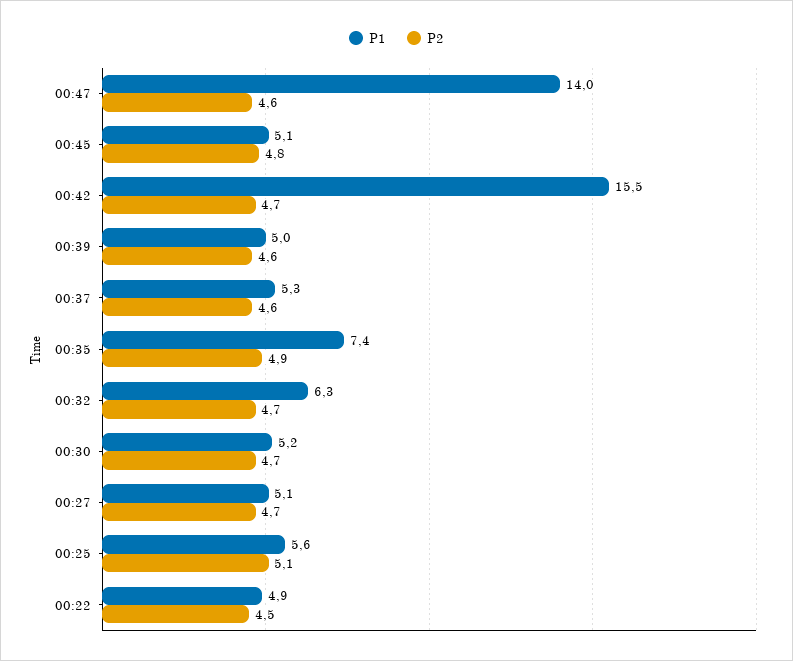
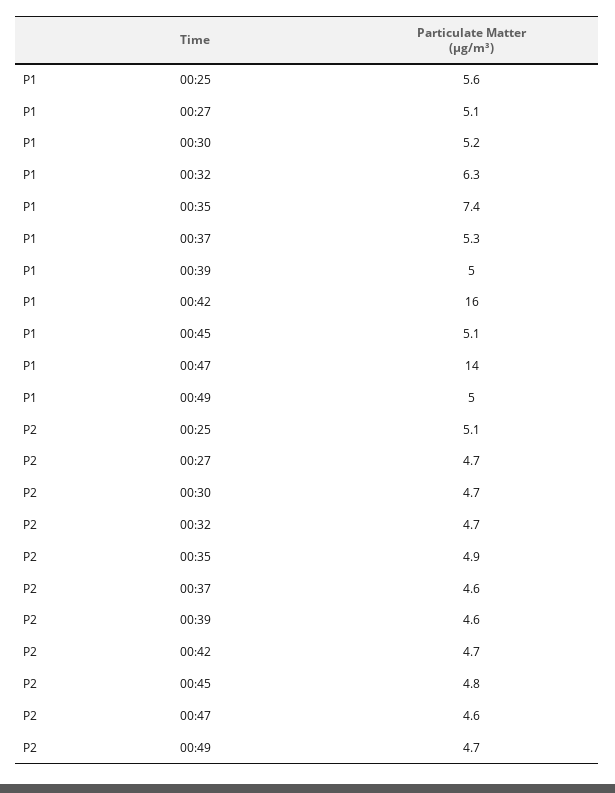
P1, 00:42: 15.5 -> 16
P1, 00:22: 4.9 -> none
P2, 00:22: 4.5 -> none
P1, 00:49: none -> 5
P2, 00:49: none -> 4.7

